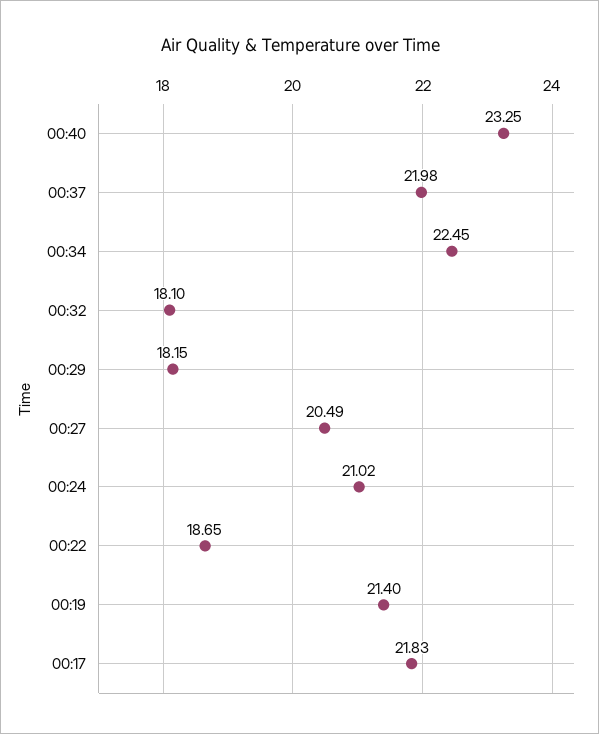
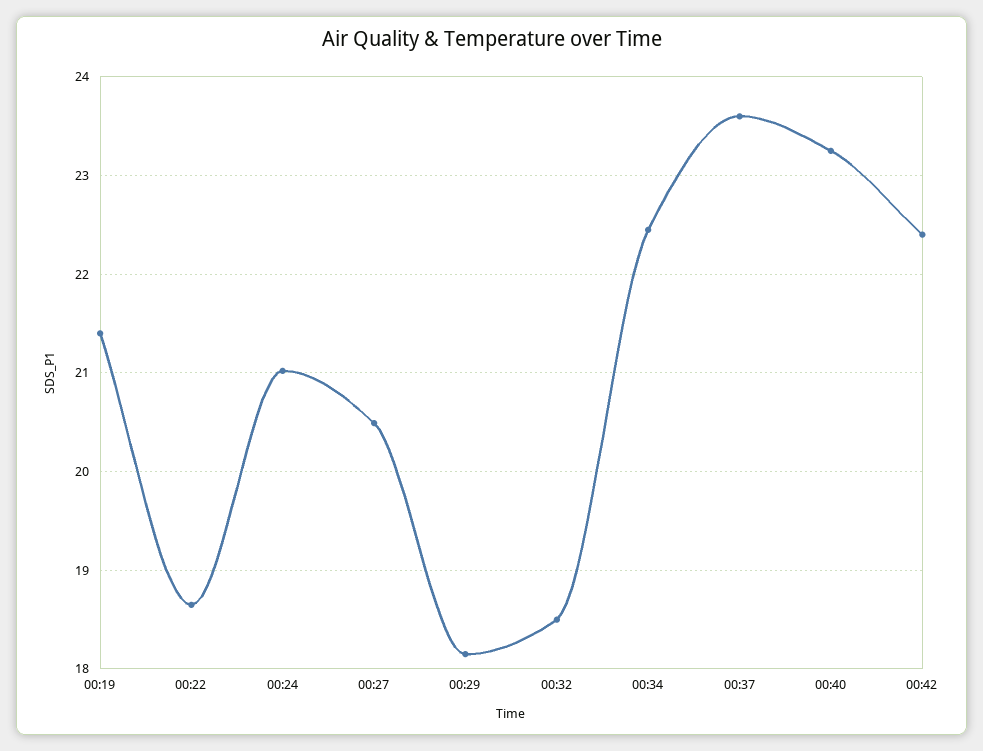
00:37: 21.98 -> 23.6
00:32: 18.1 -> 18.5
00:17: 21.83 -> none
00:42: none -> 22.4

